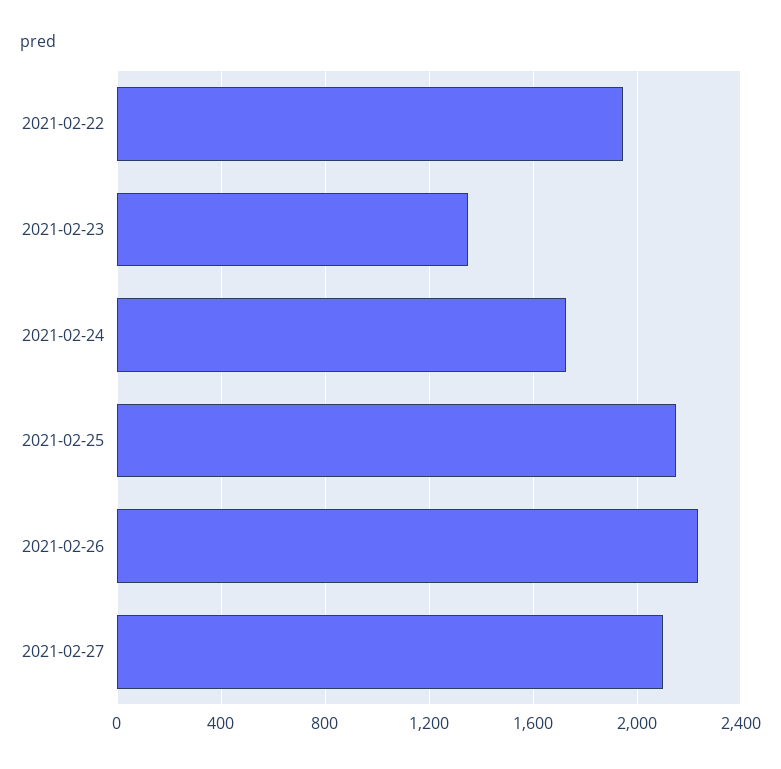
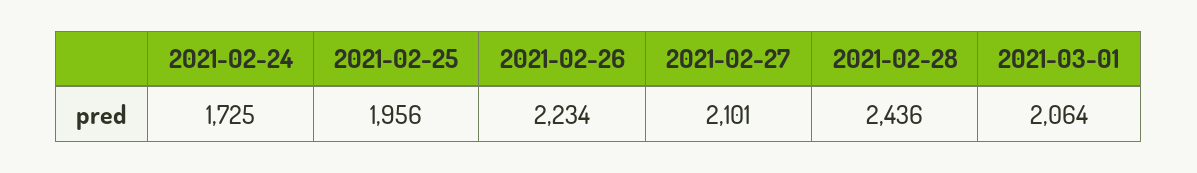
2021-02-22: 1950 -> none
2021-02-23: 1350 -> none
2021-02-25: 2150 -> 1956
2021-02-28: none -> 2436
2021-03-01: none -> 2064

